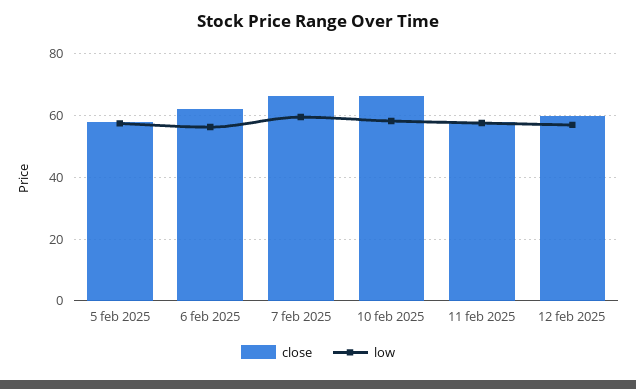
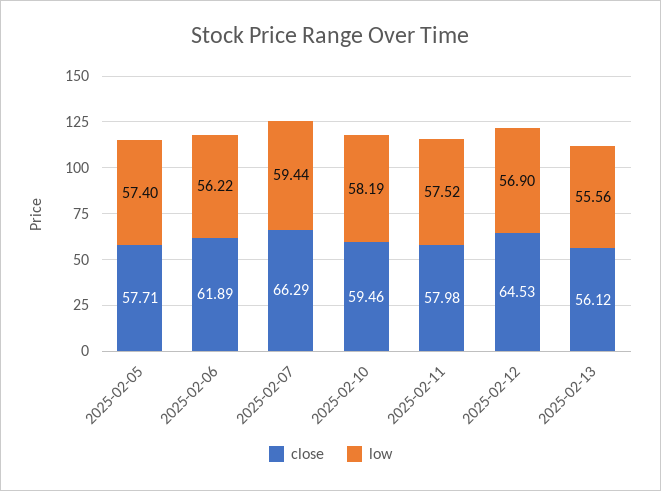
close, 10 feb 2025: 66 -> 59.46
close, 12 feb 2025: 60 -> 64.53
close, 2025-02-13: none -> 56.12
low, 2025-02-13: none -> 55.56

